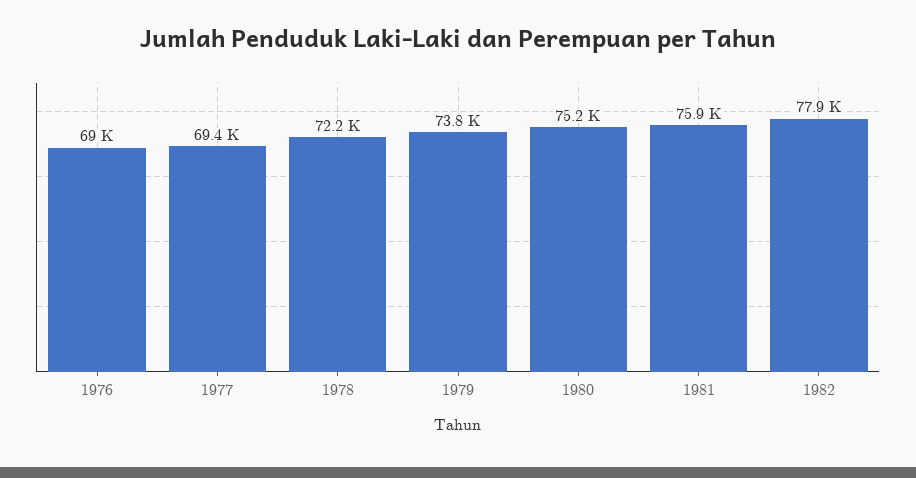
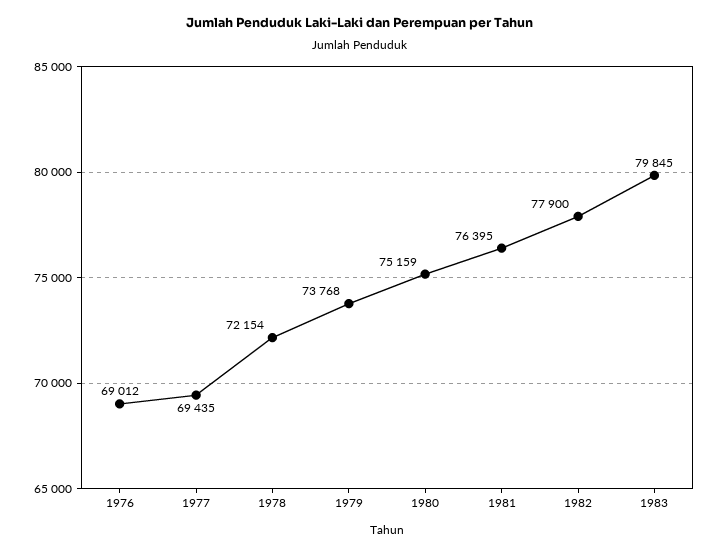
1981: 75900 -> 76395
1983: none -> 79845

